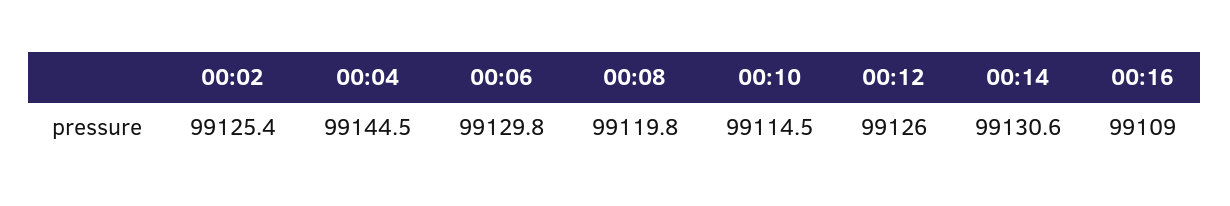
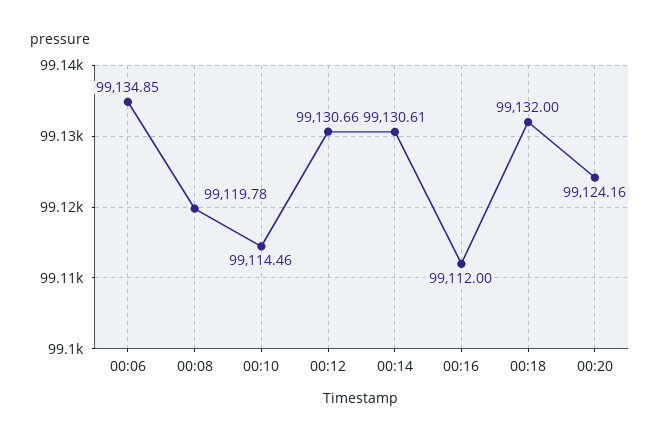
00:02: 99125.4 -> none
00:04: 99144.5 -> none
00:06: 99129.8 -> 99134.85
00:12: 99126 -> 99130.66
00:16: 99109 -> 99112
00:18: none -> 99132
00:20: none -> 99124.16

